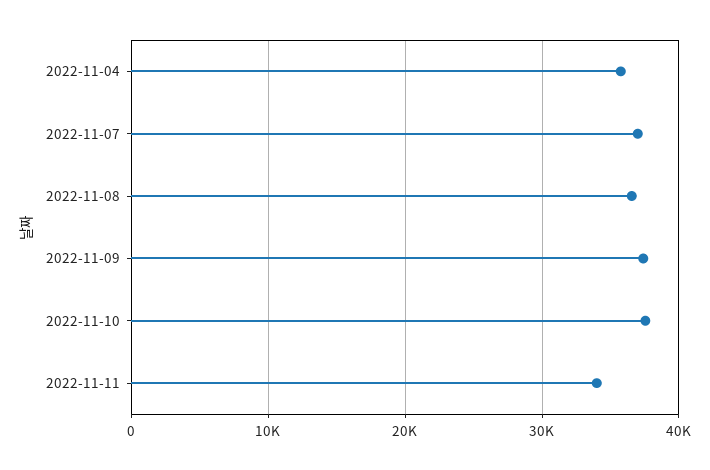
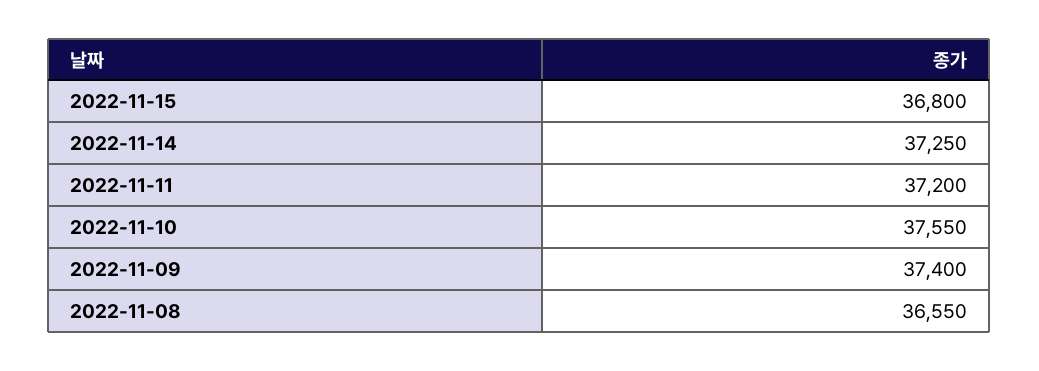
2022-11-04: 36000 -> none
2022-11-07: 37000 -> none
2022-11-11: 34000 -> 37200
2022-11-15: none -> 36800
2022-11-14: none -> 37250

